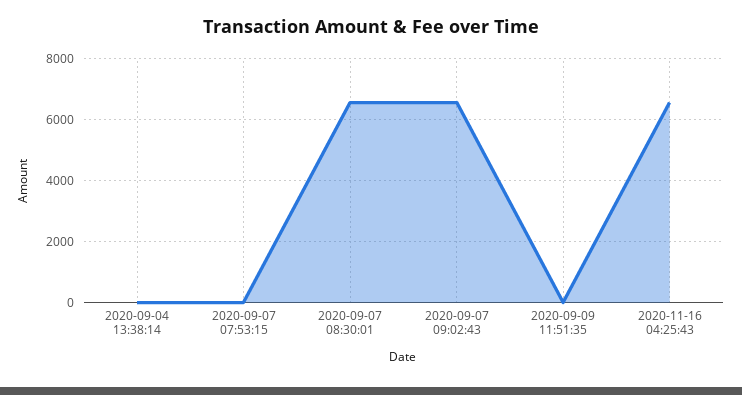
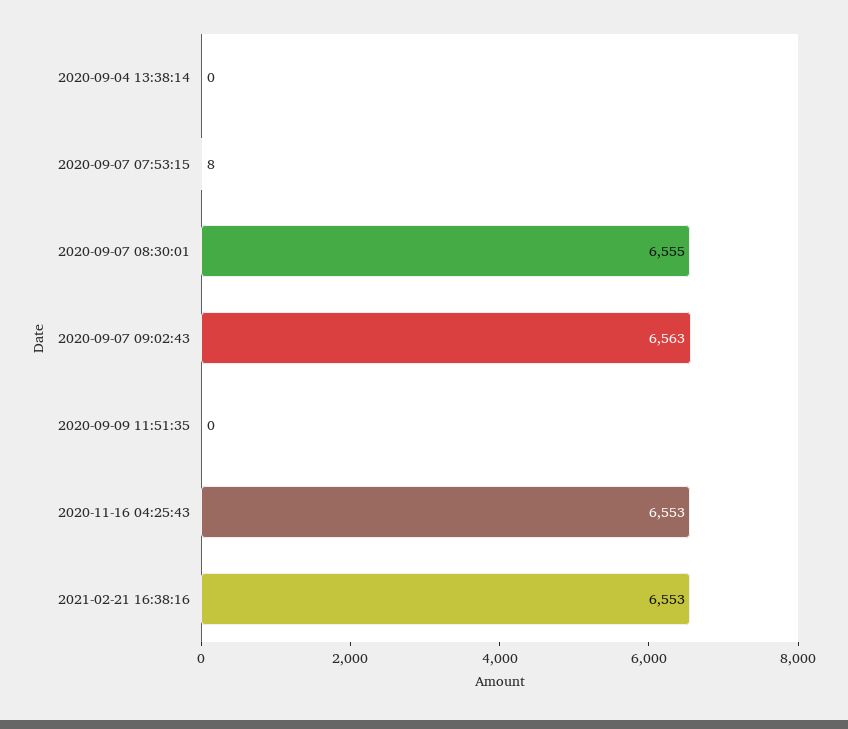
2021-02-21 16:38:16: none -> 6553

